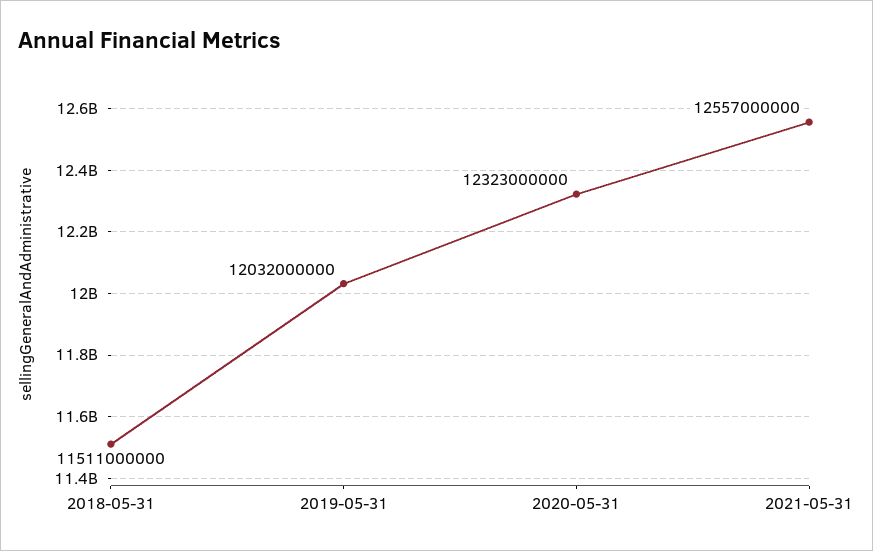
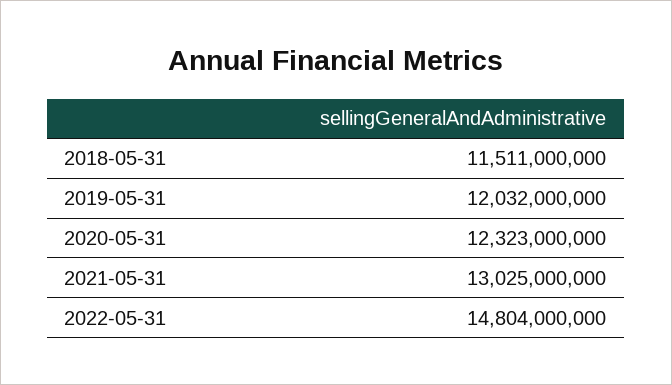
2021-05-31: 12557000000 -> 13025000000
2022-05-31: none -> 14804000000

